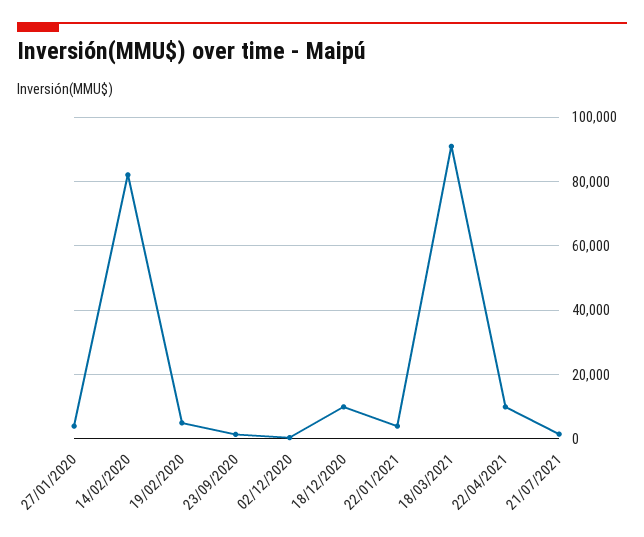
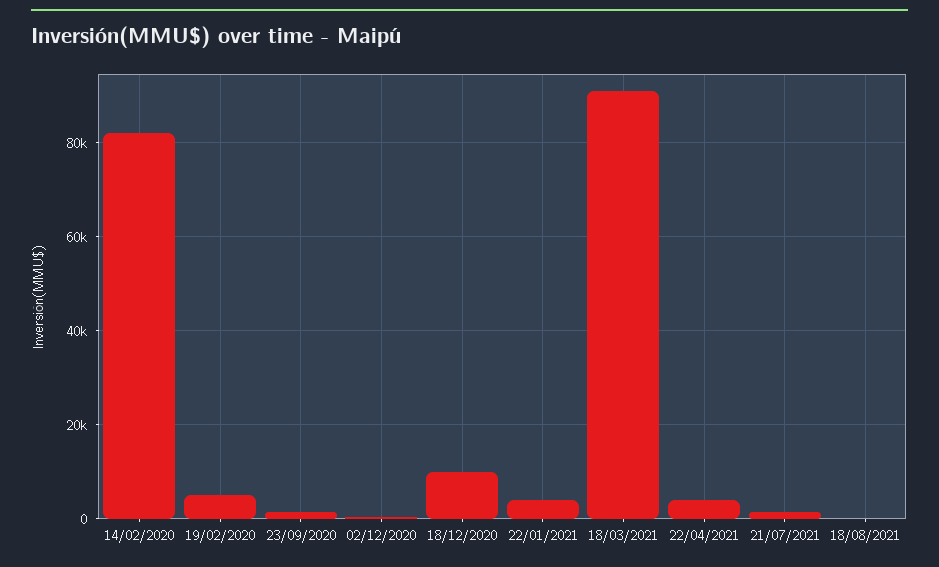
27/01/2020: 4000 -> none
22/04/2021: 10000 -> 4000
18/08/2021: none -> 0

